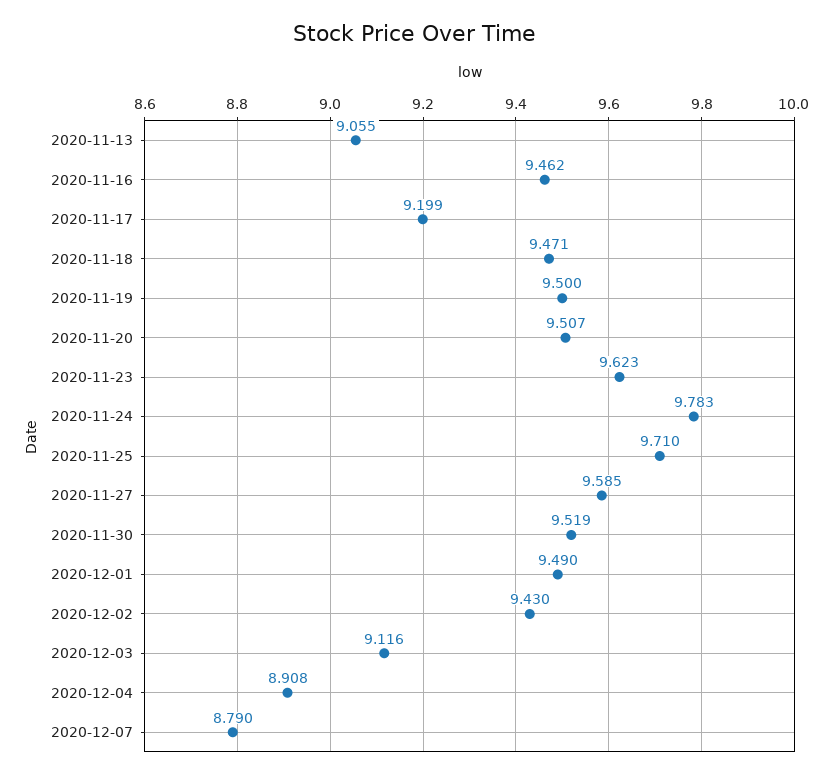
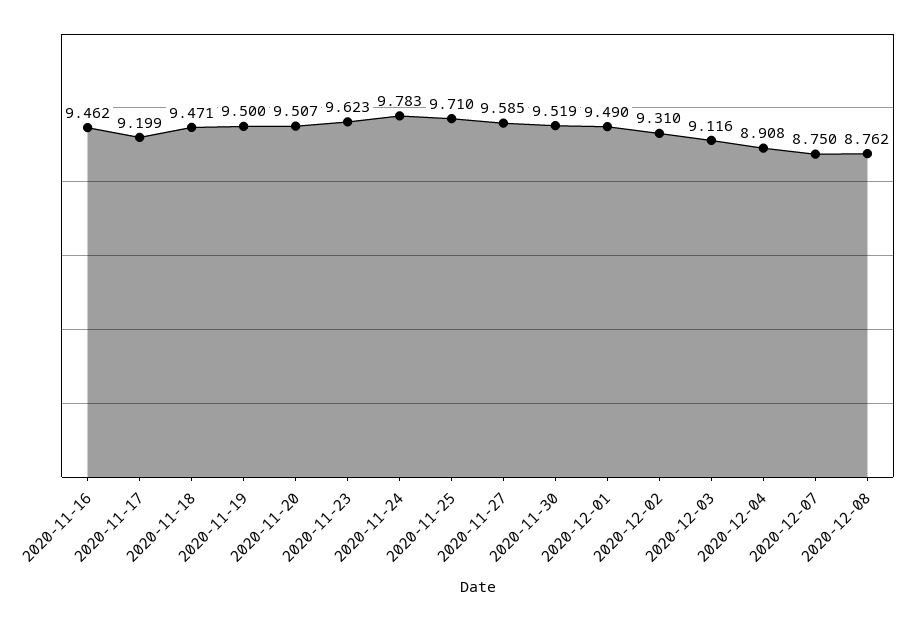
2020-11-13: 9.055 -> none
2020-12-02: 9.43 -> 9.31
2020-12-07: 8.79 -> 8.75
2020-12-08: none -> 8.762

